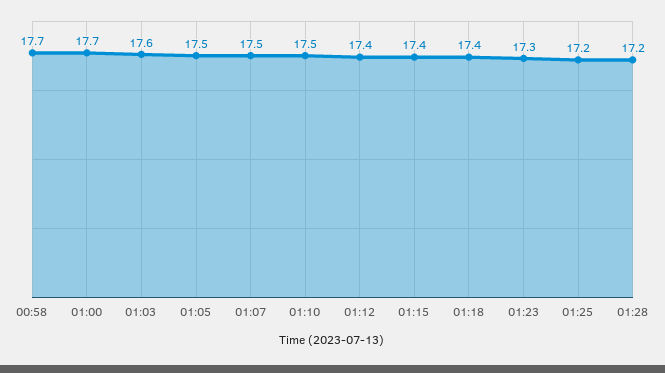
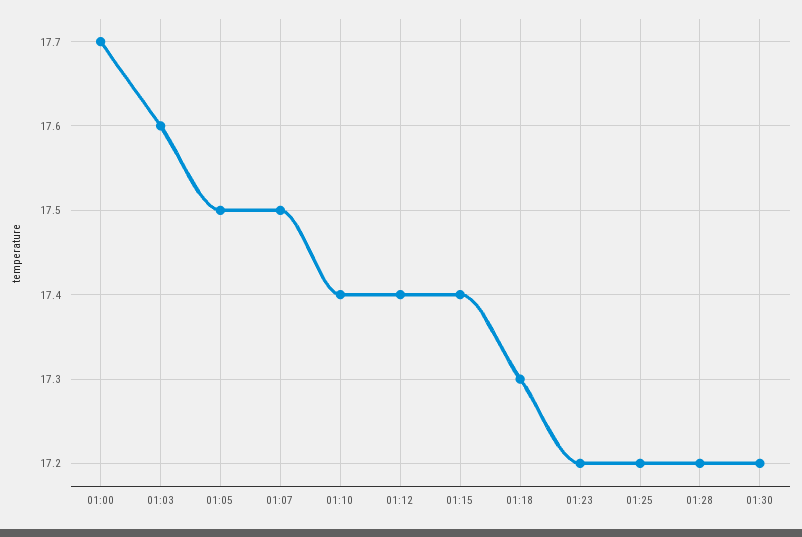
00:58: 17.7 -> none
01:10: 17.5 -> 17.4
01:18: 17.4 -> 17.3
01:23: 17.3 -> 17.2
01:30: none -> 17.2

